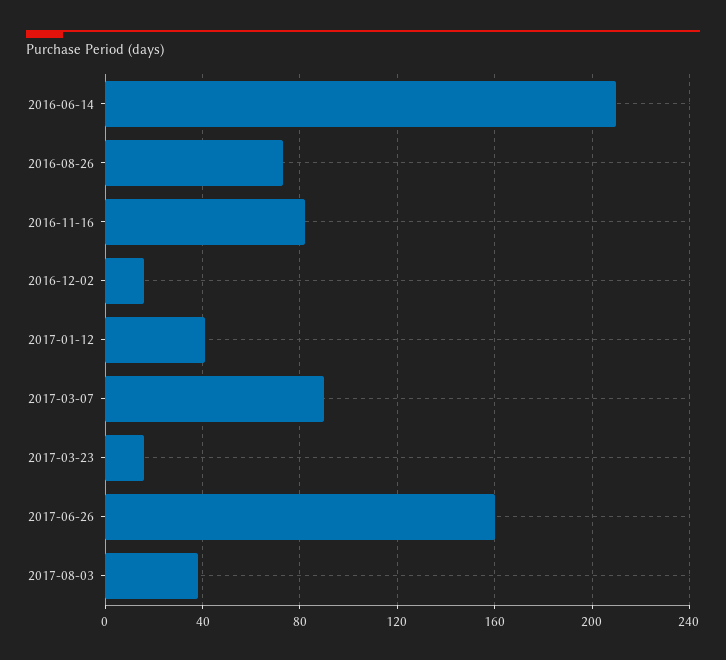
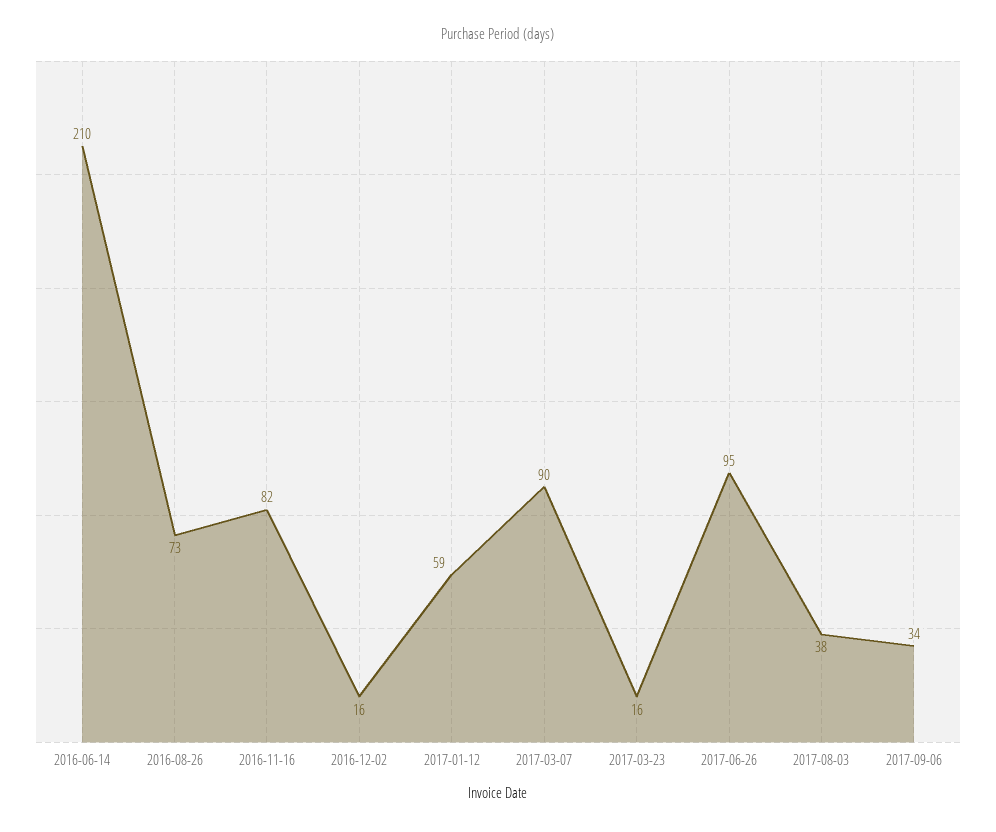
2017-01-12: 40 -> 59
2017-06-26: 160 -> 95
2017-09-06: none -> 34

